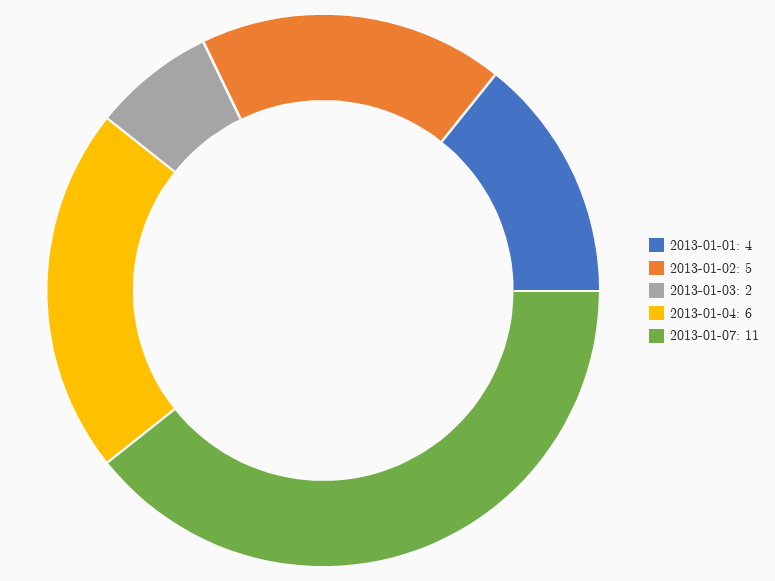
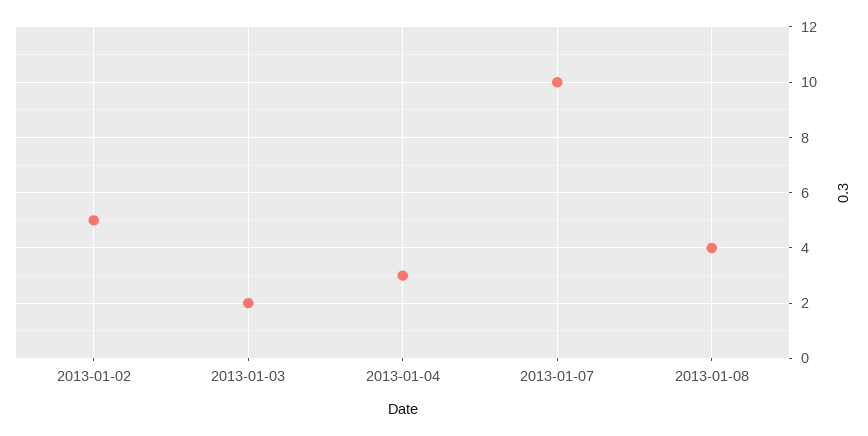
2013-01-01: 4 -> none
2013-01-04: 6 -> 3
2013-01-07: 11 -> 10
2013-01-08: none -> 4

